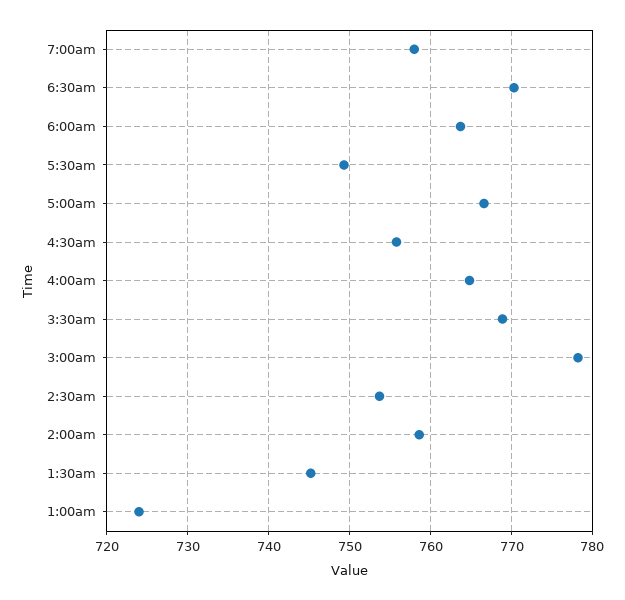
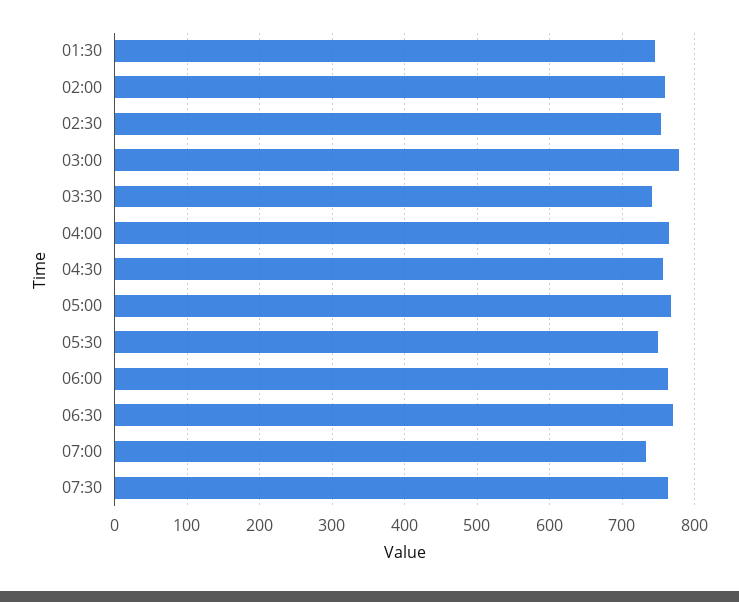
7:00am: 758 -> 730
3:30am: 769 -> 740
1:00am: 724 -> none
07:30: none -> 760

